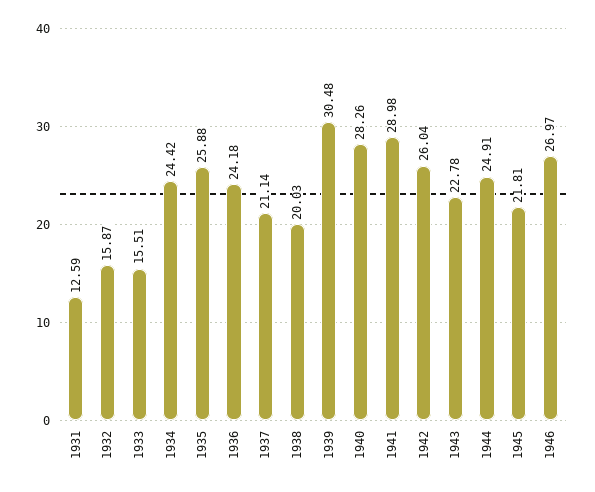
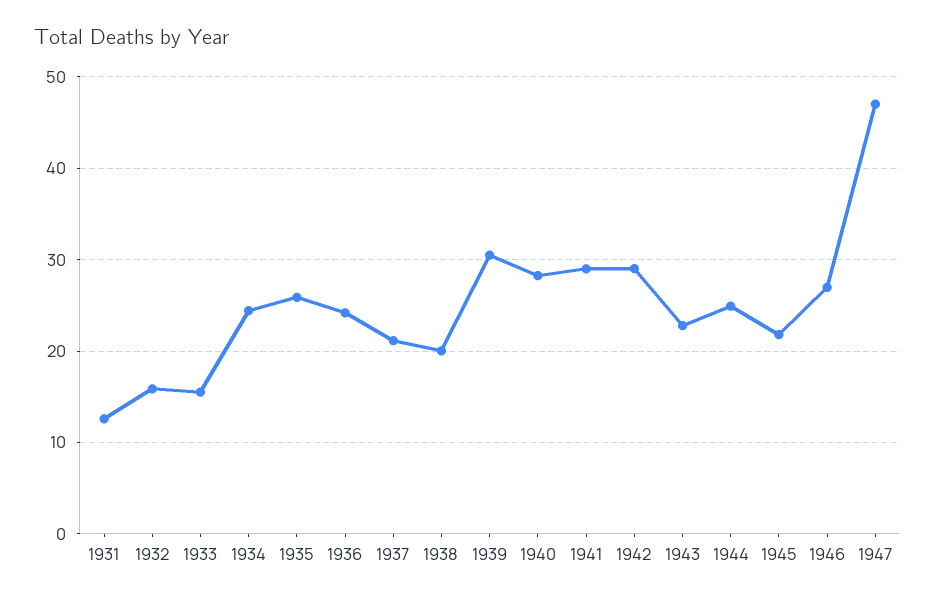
1942: 26.04 -> 29
1947: none -> 47

